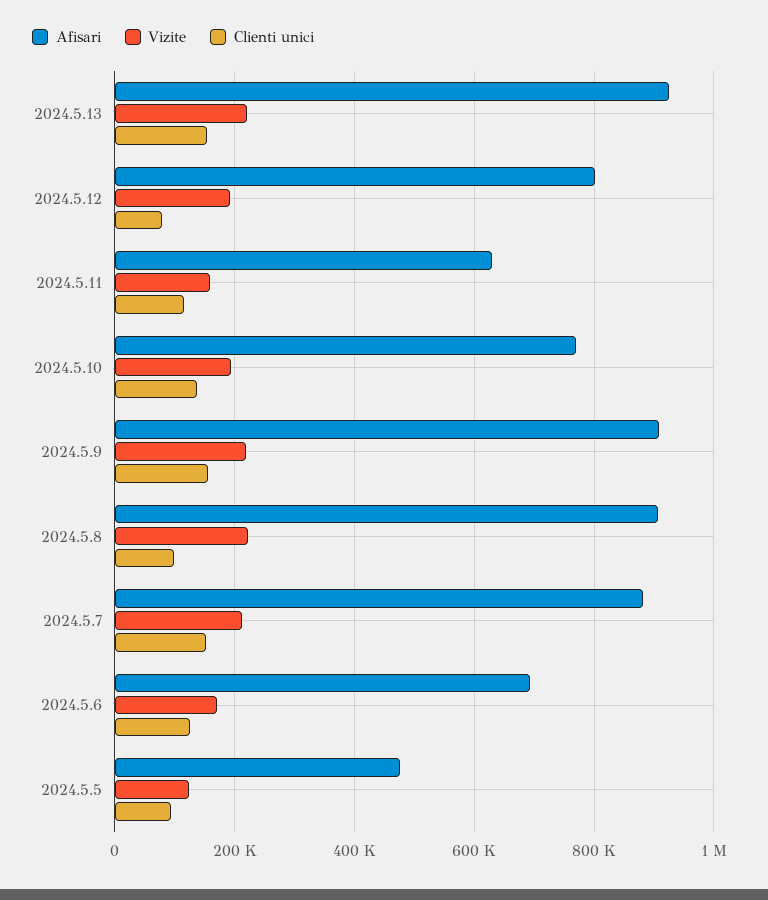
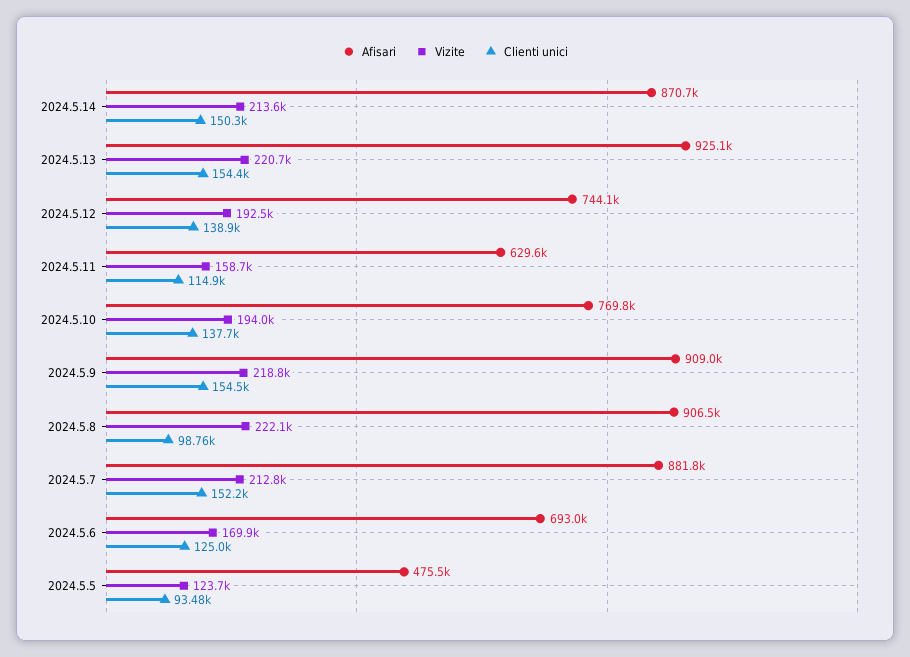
Afisari, 2024.5.12: 800000 -> 744100
Clienti unici, 2024.5.12: 80000 -> 138900
Afisari, 2024.5.14: none -> 870700
Vizite, 2024.5.14: none -> 213600
Clienti unici, 2024.5.14: none -> 150300

